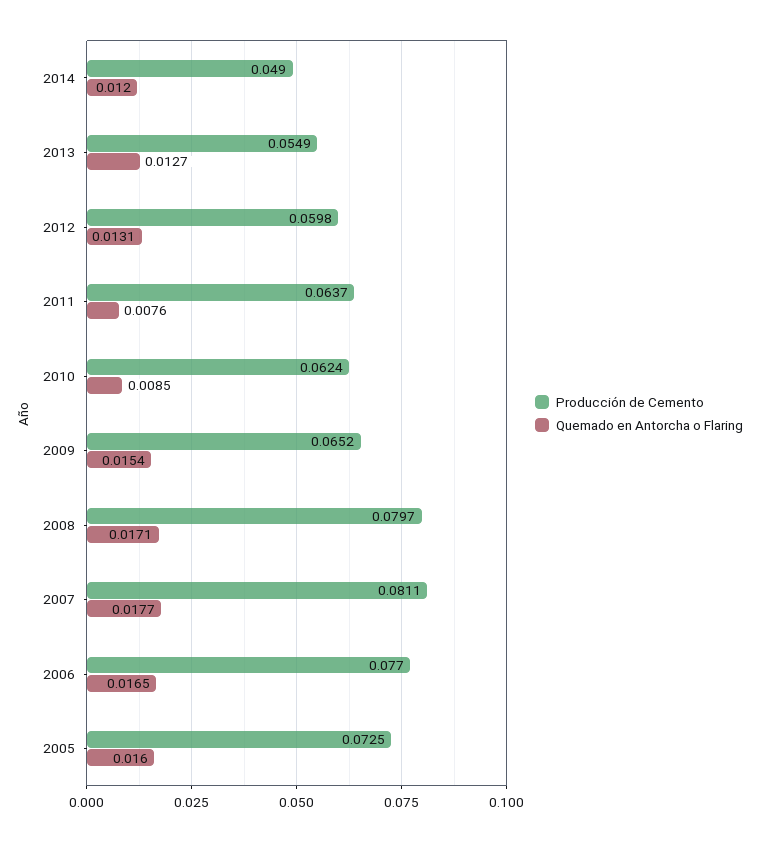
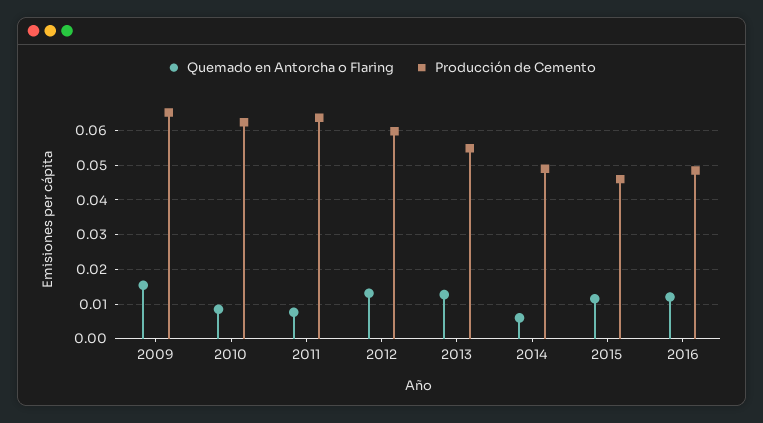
Quemado en Antorcha o Flaring, 2014: 0.012 -> 0.006
Producción de Cemento, 2008: 0.0797 -> none
Quemado en Antorcha o Flaring, 2008: 0.0171 -> none
Producción de Cemento, 2007: 0.0811 -> none
Quemado en Antorcha o Flaring, 2007: 0.0177 -> none
Producción de Cemento, 2006: 0.077 -> none
Quemado en Antorcha o Flaring, 2006: 0.0165 -> none
Producción de Cemento, 2005: 0.0725 -> none
Quemado en Antorcha o Flaring, 2005: 0.016 -> none
Quemado en Antorcha o Flaring, 2015: none -> 0.012
Producción de Cemento, 2015: none -> 0.046
Quemado en Antorcha o Flaring, 2016: none -> 0.012
Producción de Cemento, 2016: none -> 0.048

